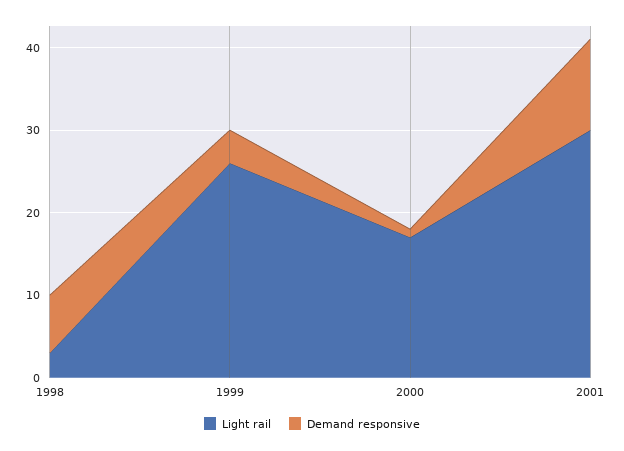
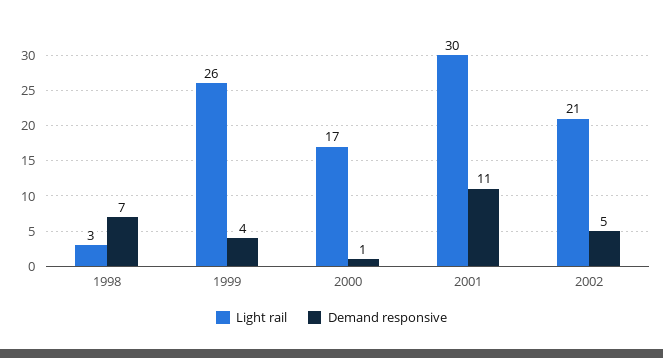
Light rail, 2002: none -> 21
Demand responsive, 2002: none -> 5

